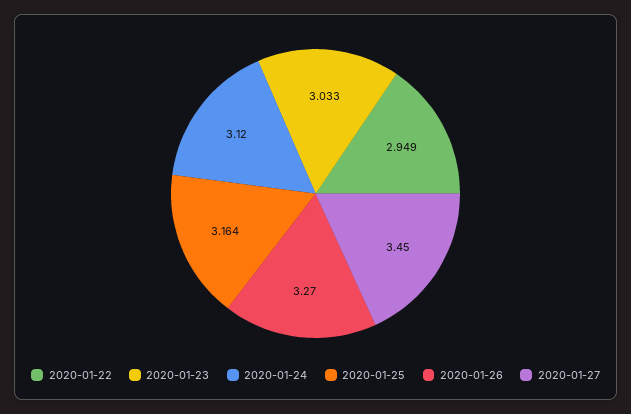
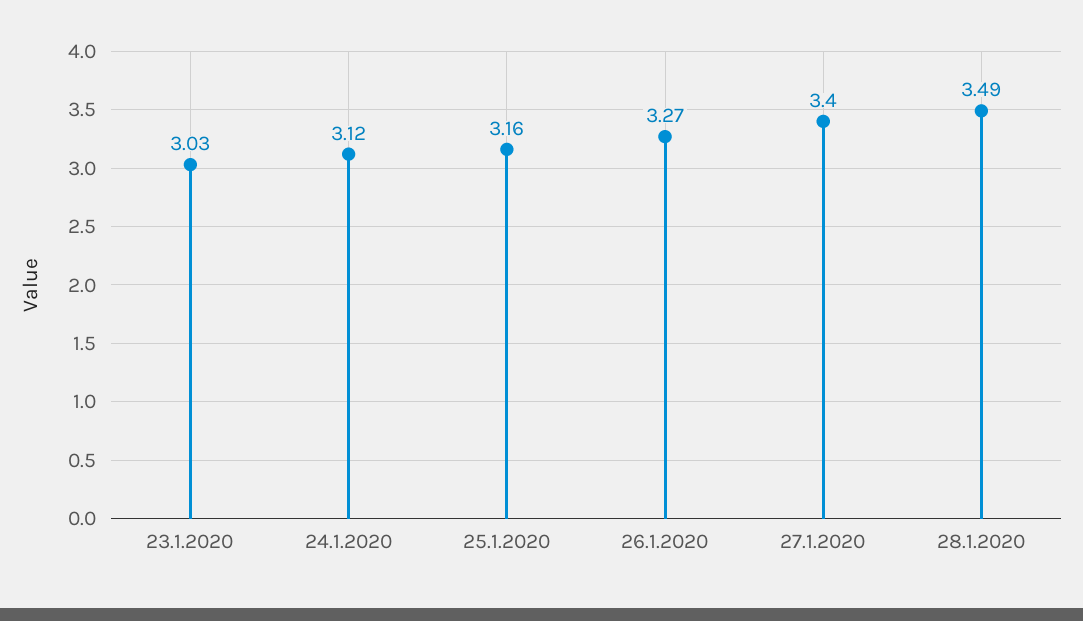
2020-01-22: 2.949 -> none
2020-01-27: 3.45 -> 3.4
28.1.2020: none -> 3.49

